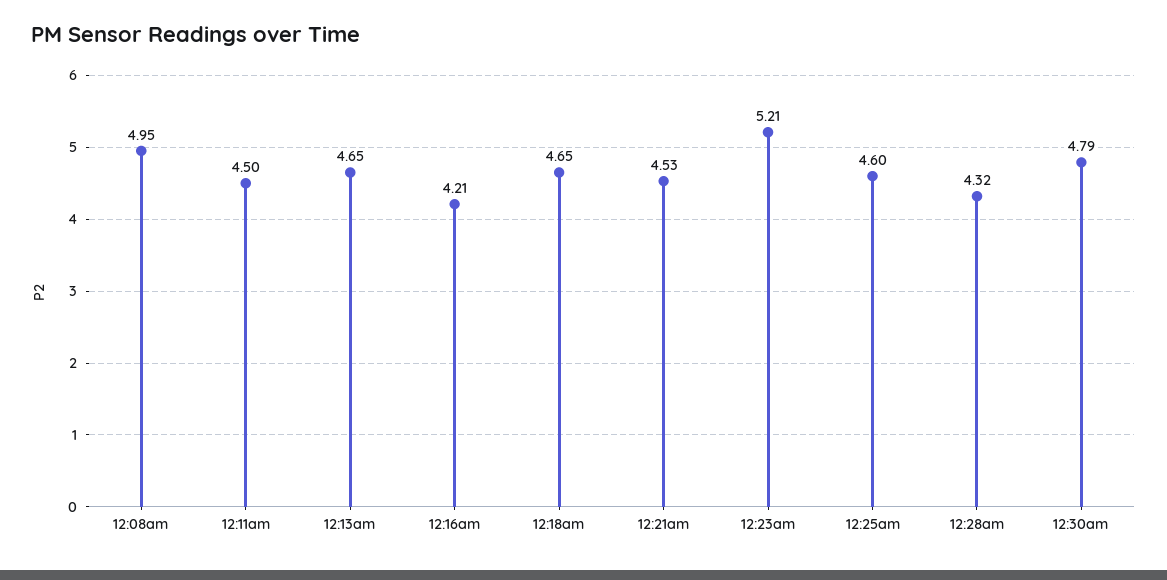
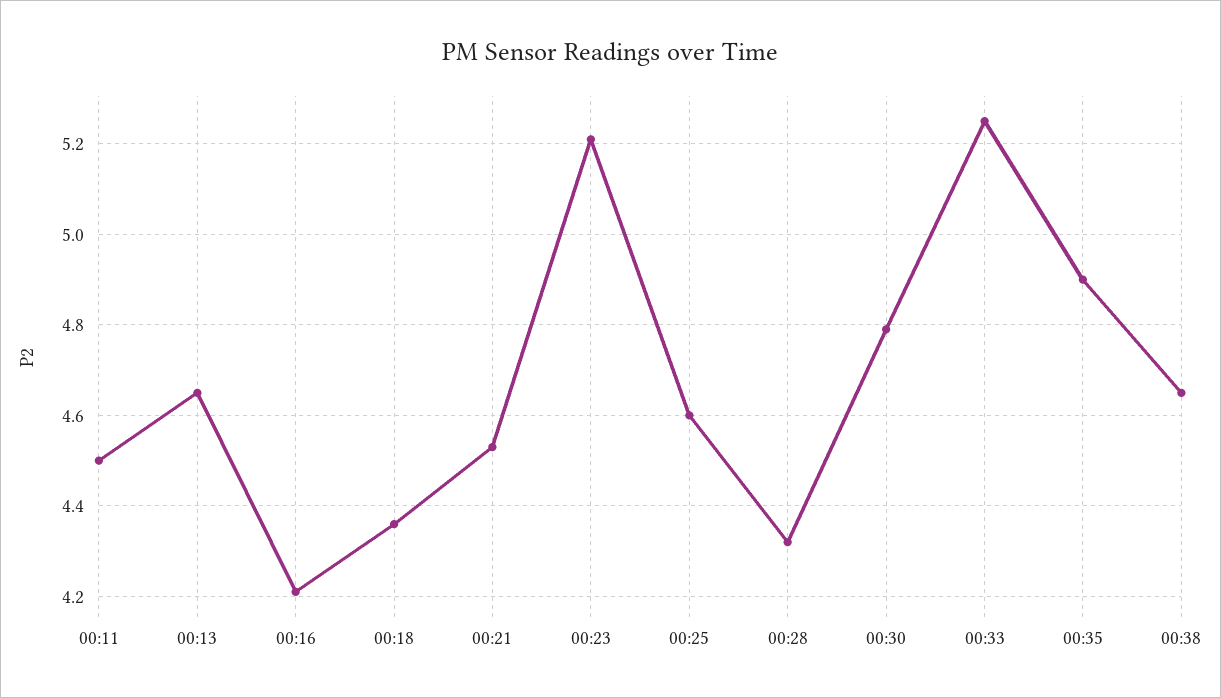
12:08am: 4.95 -> none
12:18am: 4.65 -> 4.35
00:33: none -> 5.25
00:35: none -> 4.9
00:38: none -> 4.65

